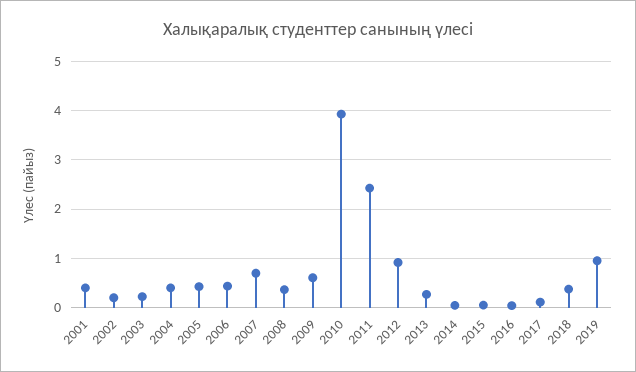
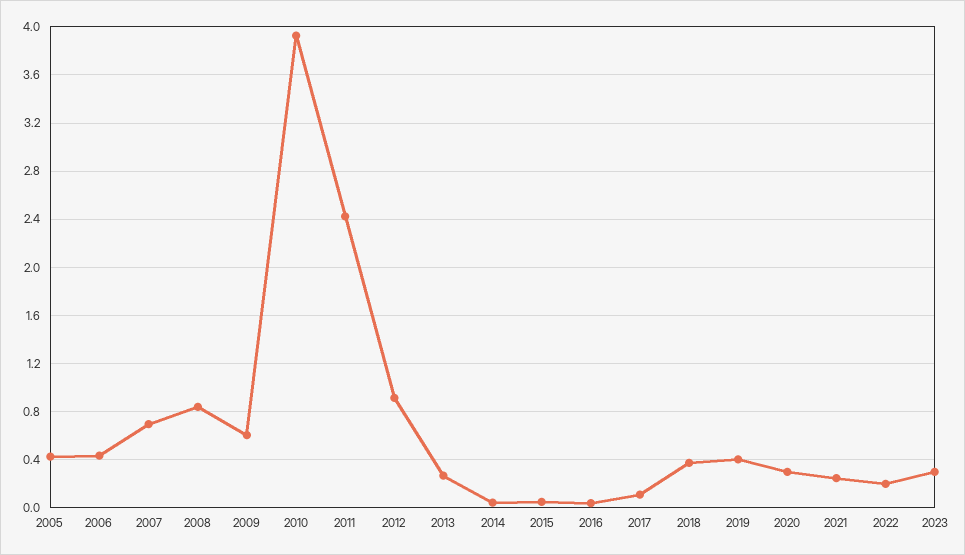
2001: 0.4 -> none
2002: 0.2 -> none
2003: 0.2 -> none
2004: 0.4 -> none
2008: 0.4 -> 0.85
2019: 1 -> 0.4
2020: none -> 0.3
2021: none -> 0.25
2022: none -> 0.2
2023: none -> 0.3

